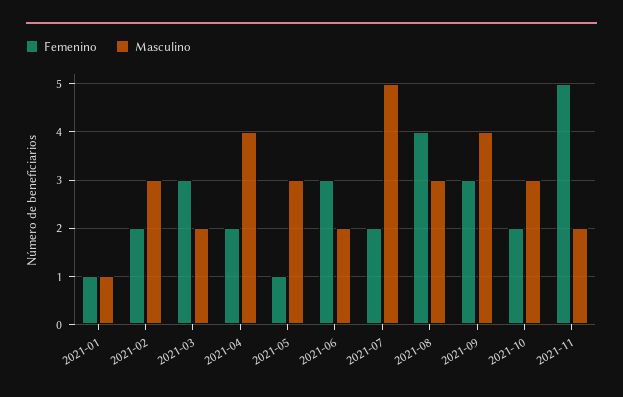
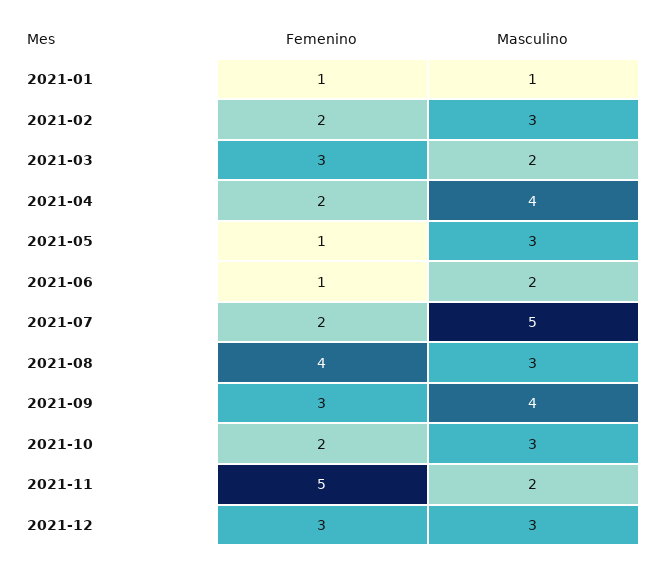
Femenino, 2021-06: 3 -> 1
Femenino, 2021-12: none -> 3
Masculino, 2021-12: none -> 3

